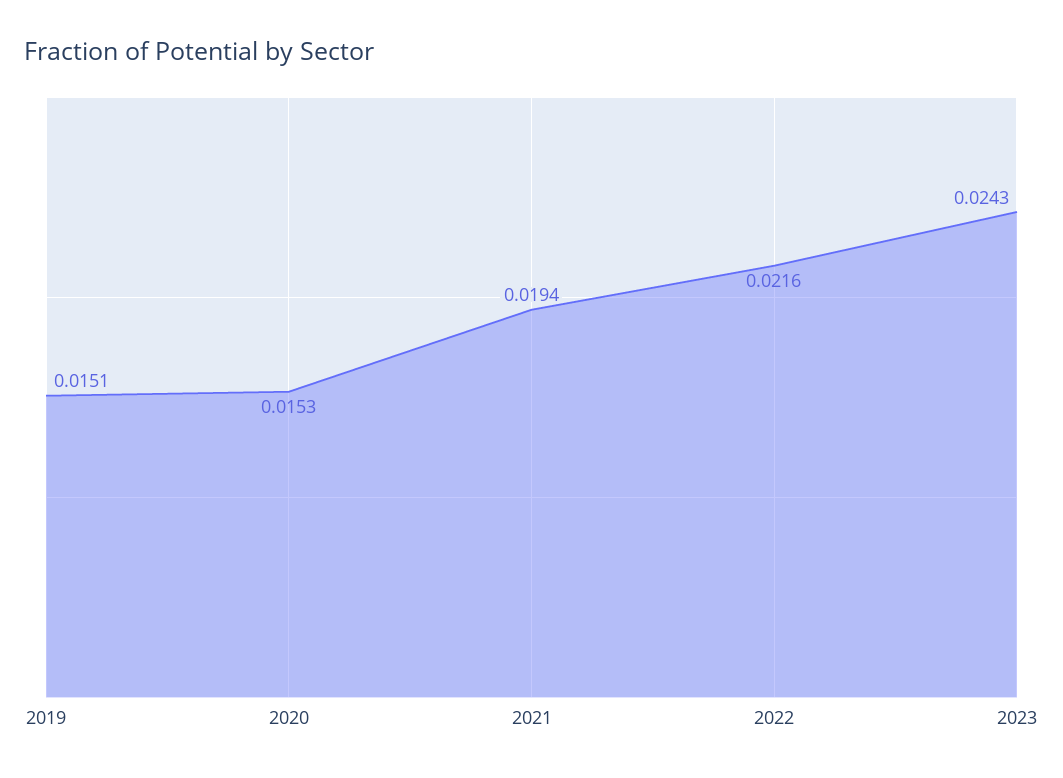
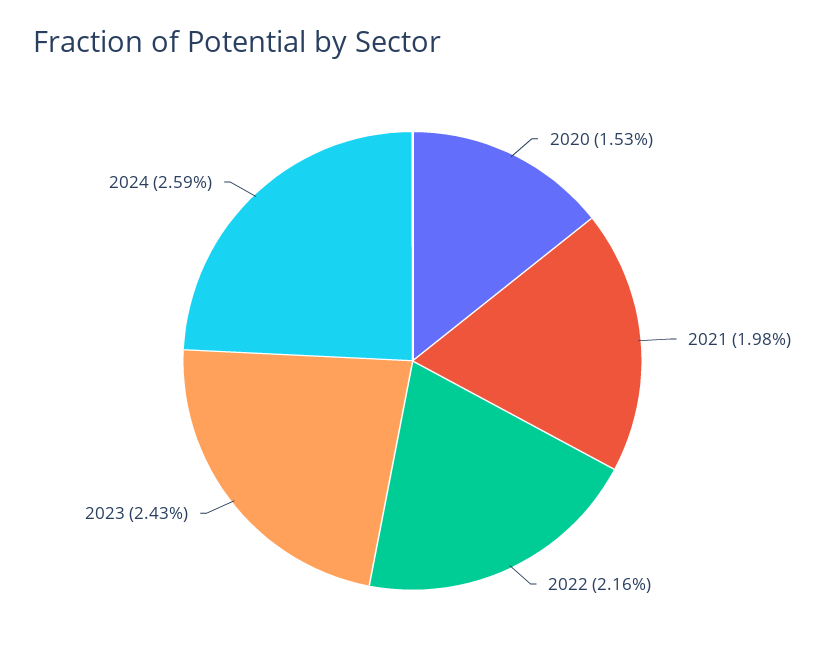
2019: 0.0151 -> none
2021: 0.0194 -> 0.0198
2024: none -> 0.0259

